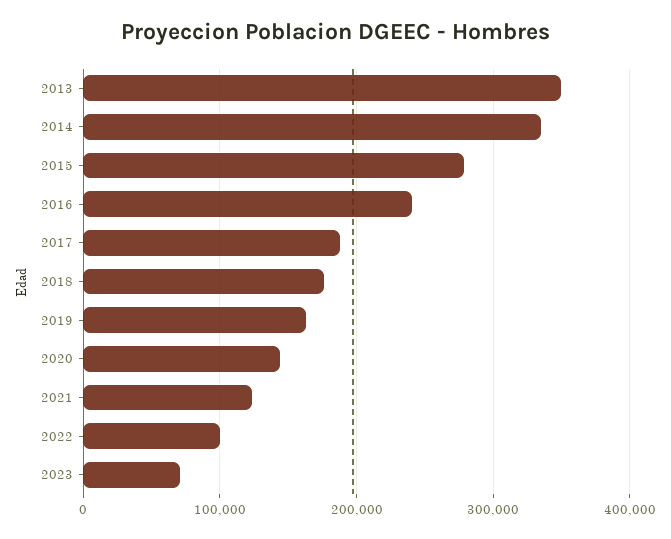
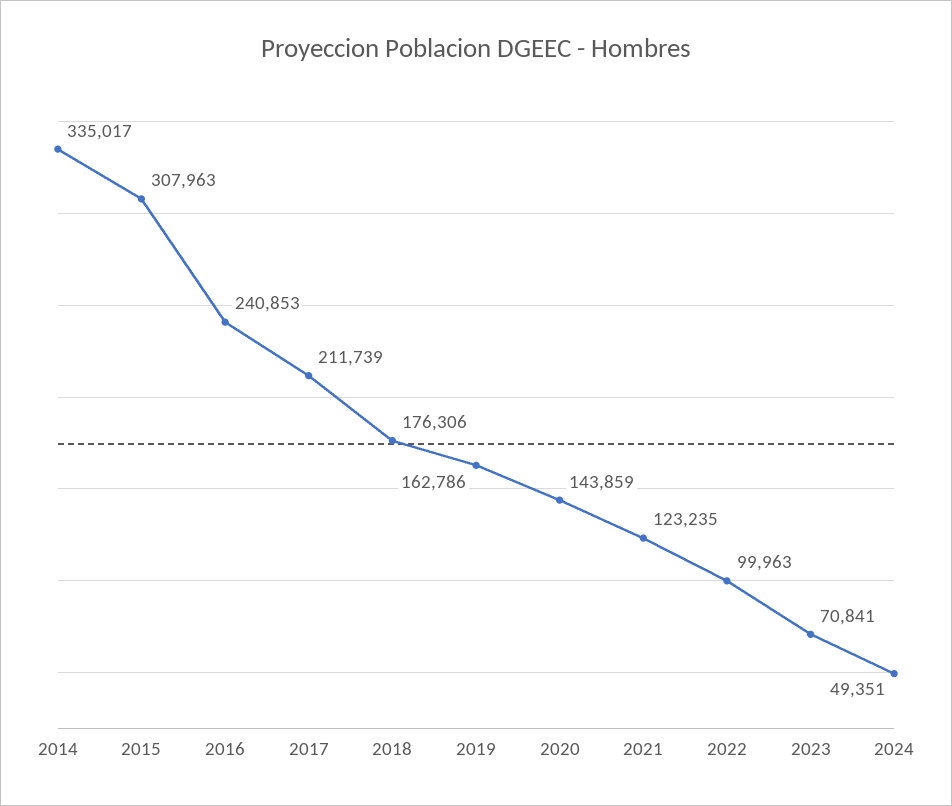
2013: 350000 -> none
2015: 280000 -> 307963
2017: 190000 -> 211739
2024: none -> 49351

